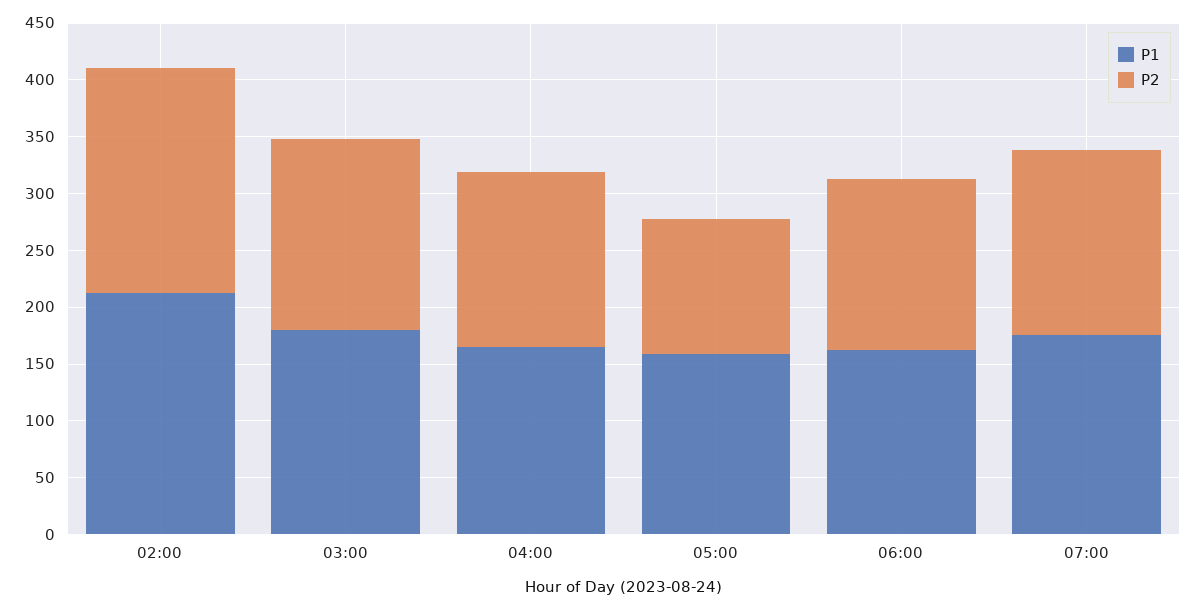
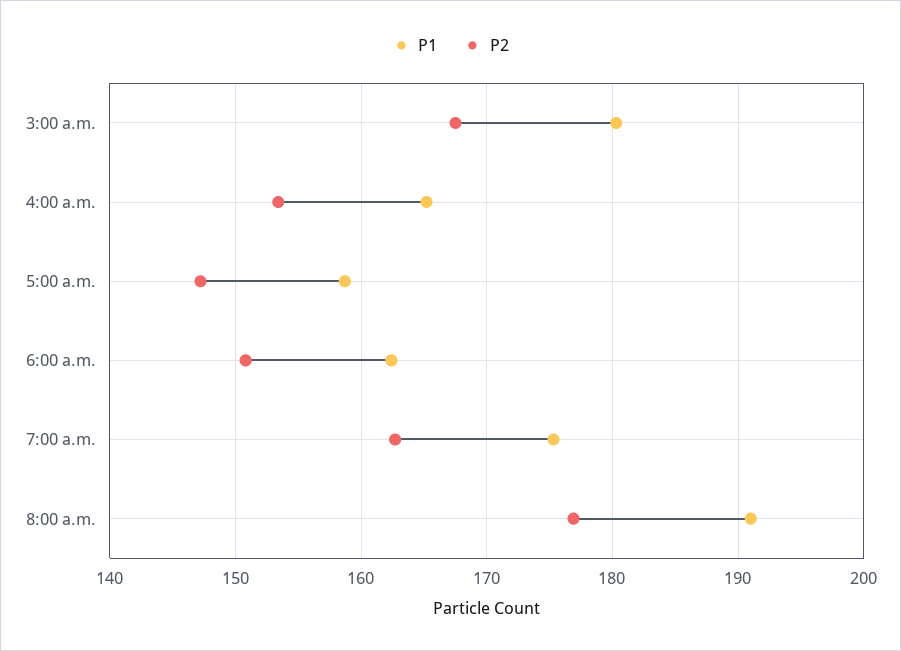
P1, 02:00: 210 -> none
P2, 02:00: 200 -> none
P2, 05:00: 120 -> 147
P1, 8:00 a.m.: none -> 191
P2, 8:00 a.m.: none -> 177

